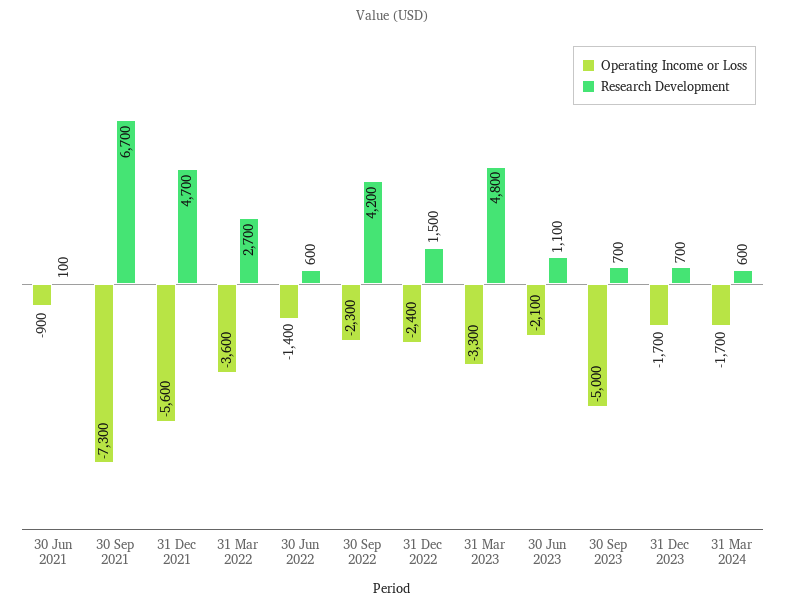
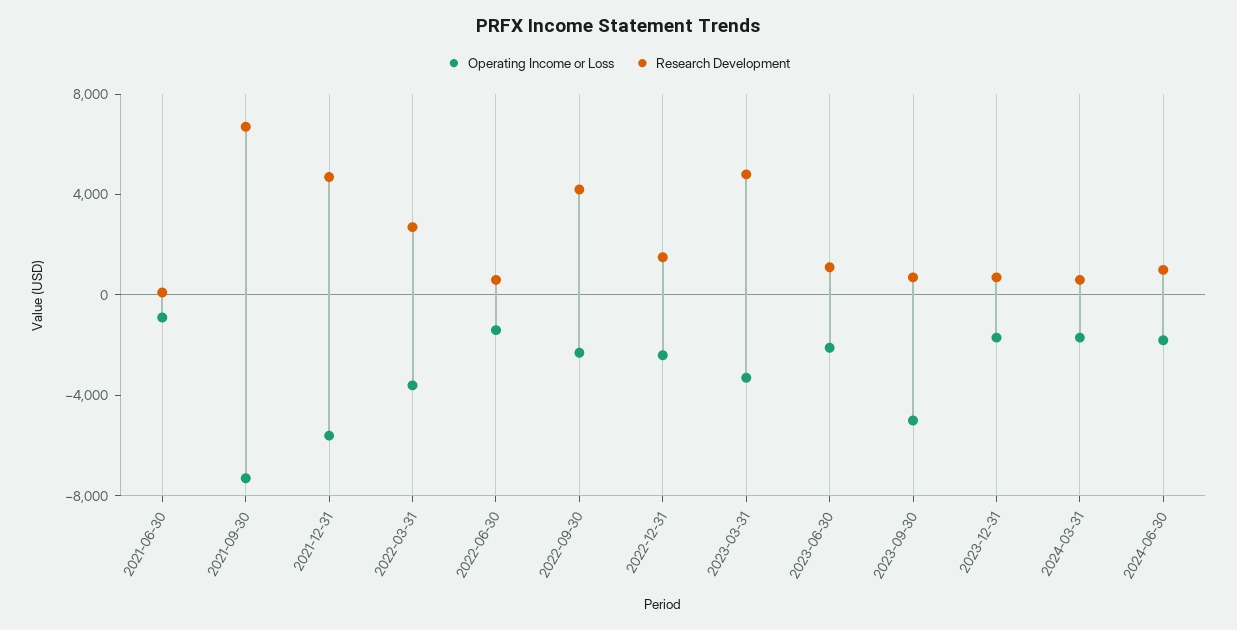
Operating Income or Loss, 2024-06-30: none -> -2000
Research Development, 2024-06-30: none -> 1000

